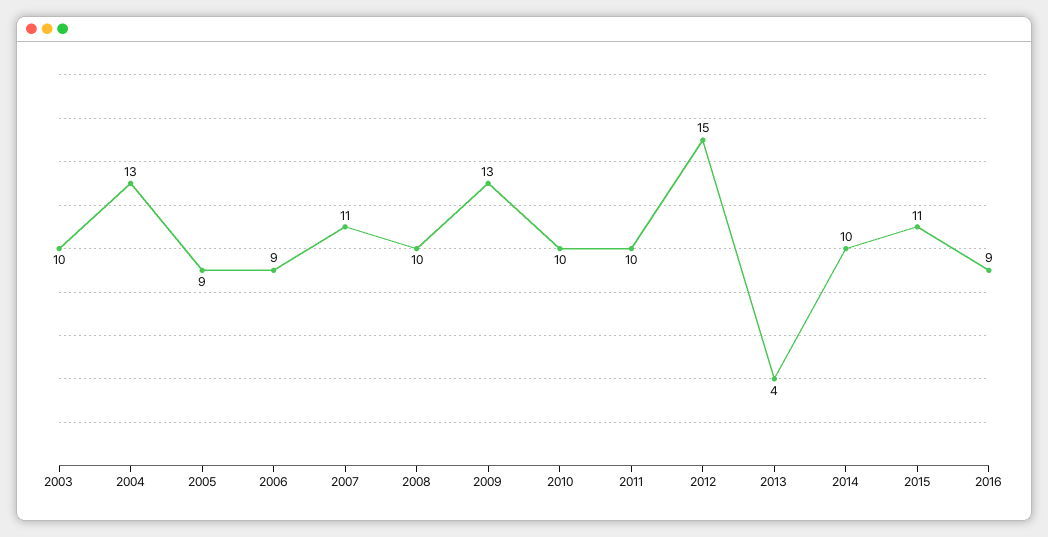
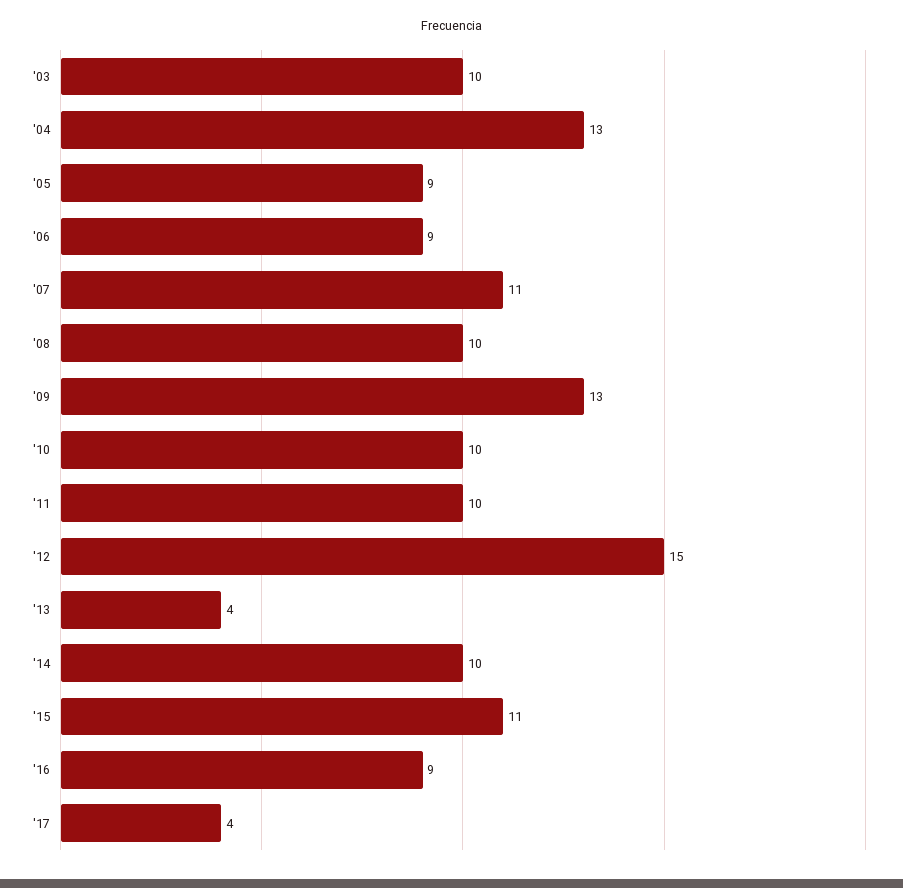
'17: none -> 4

